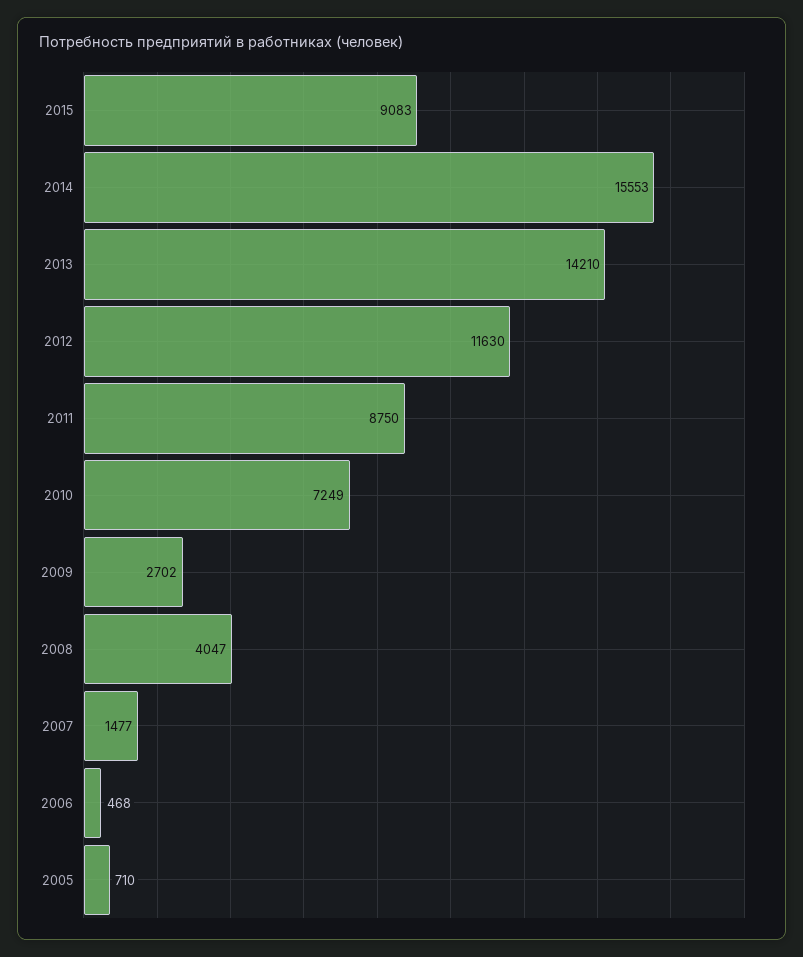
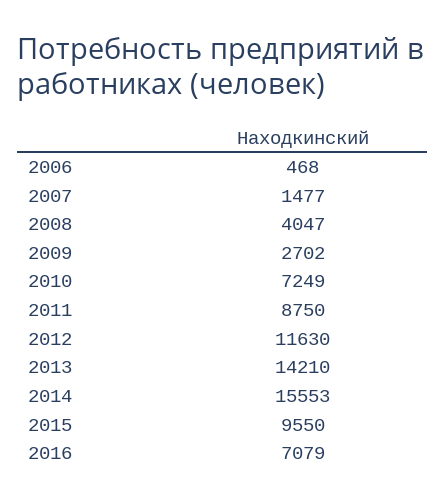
2015: 9083 -> 9550
2005: 710 -> none
2016: none -> 7079

